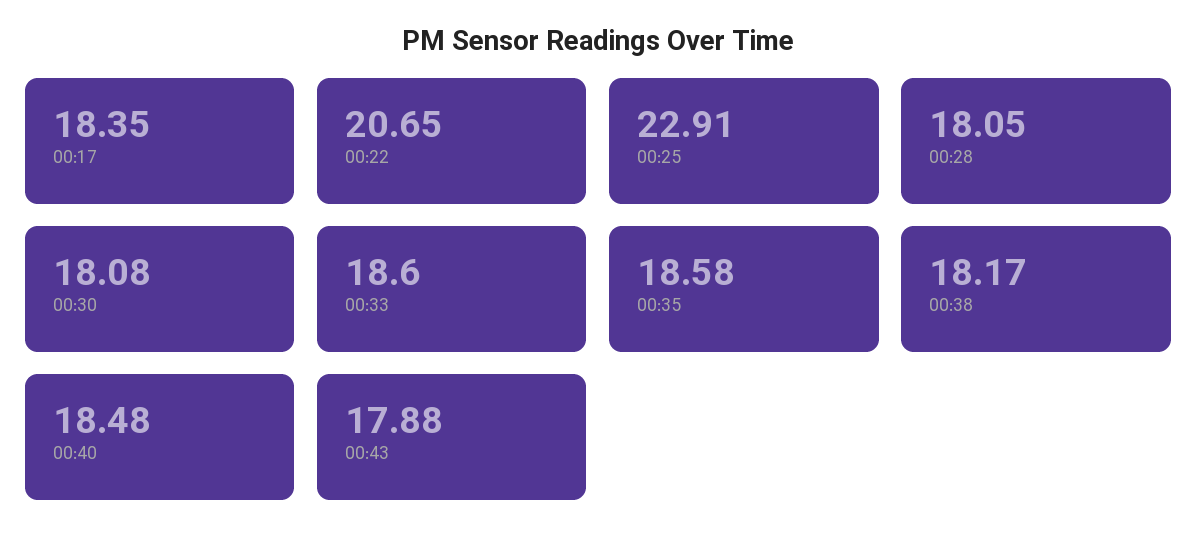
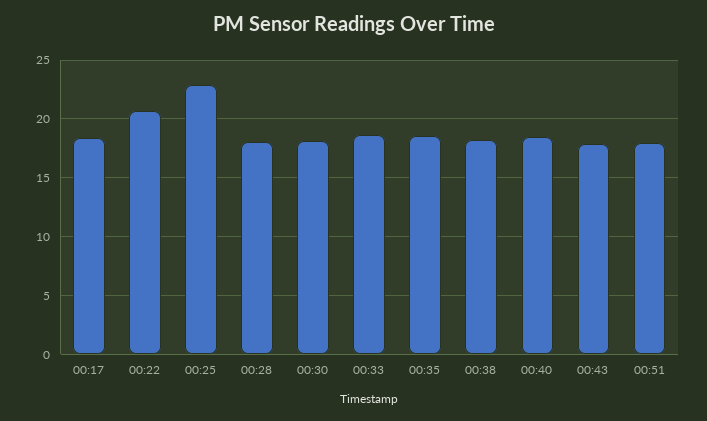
00:51: none -> 18

